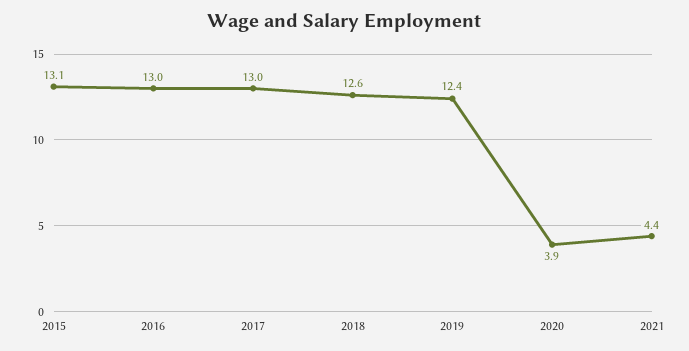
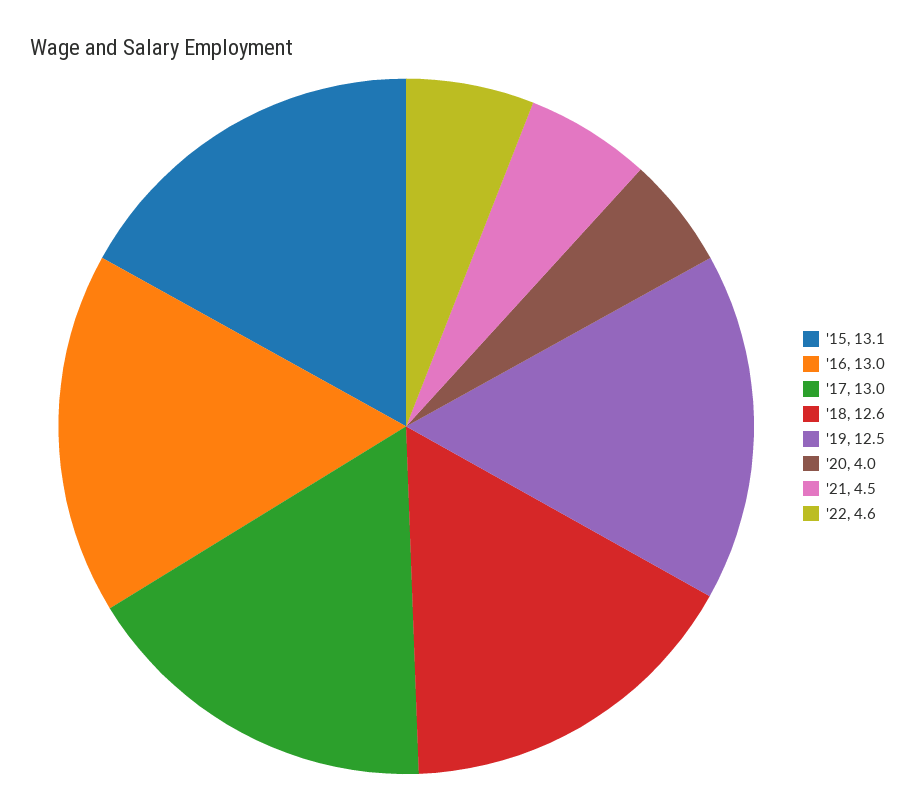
2019: 12.4 -> 12.5
2020: 3.9 -> 4
2021: 4.4 -> 4.5
'22: none -> 4.6

